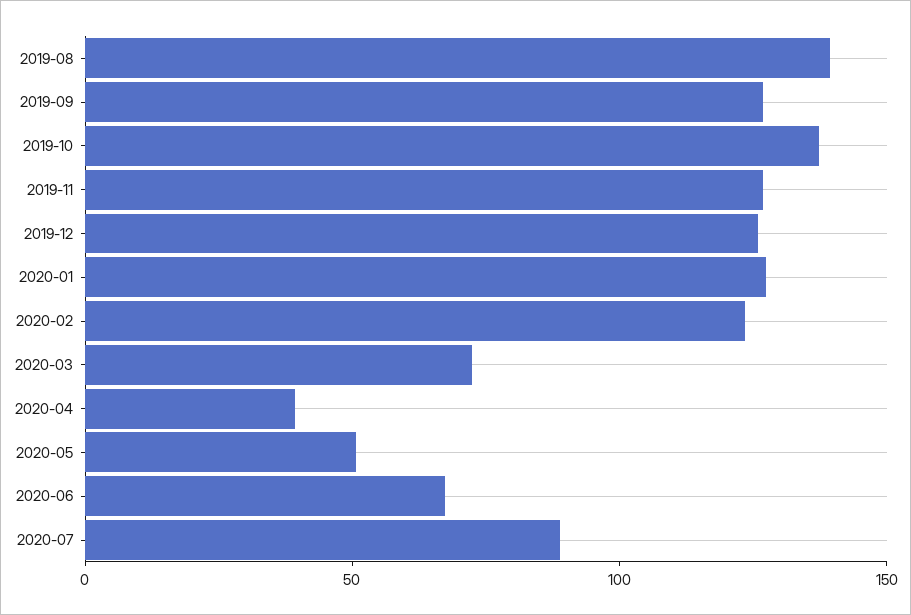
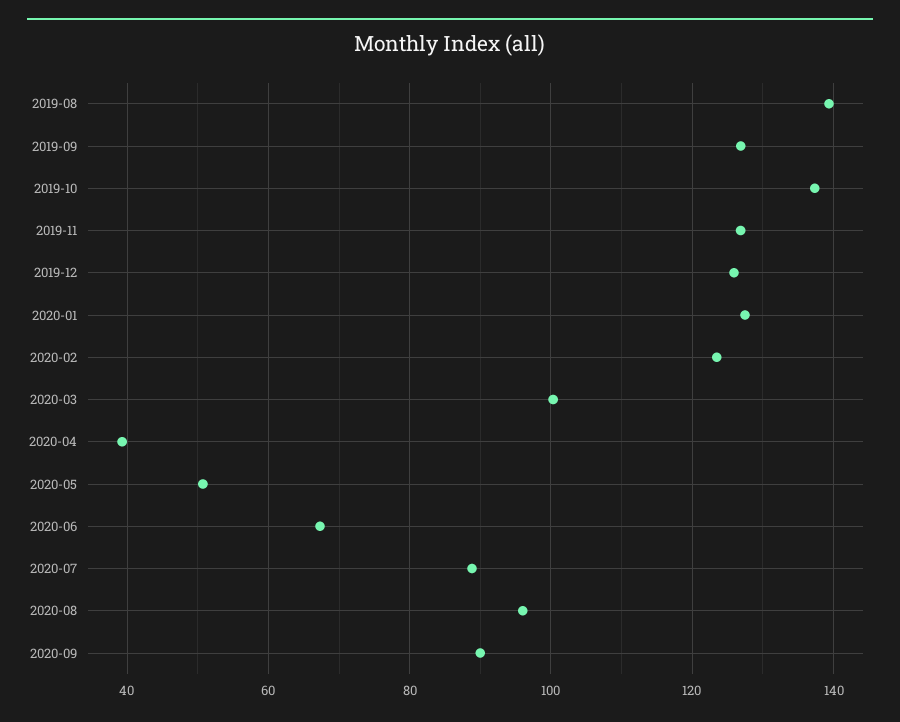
2020-03: 70 -> 100
2020-08: none -> 96
2020-09: none -> 90

